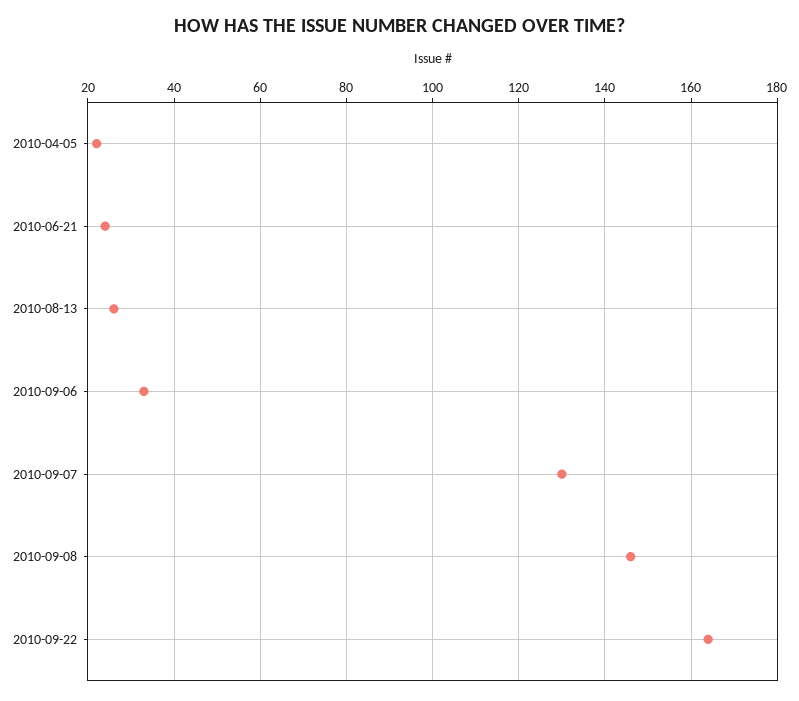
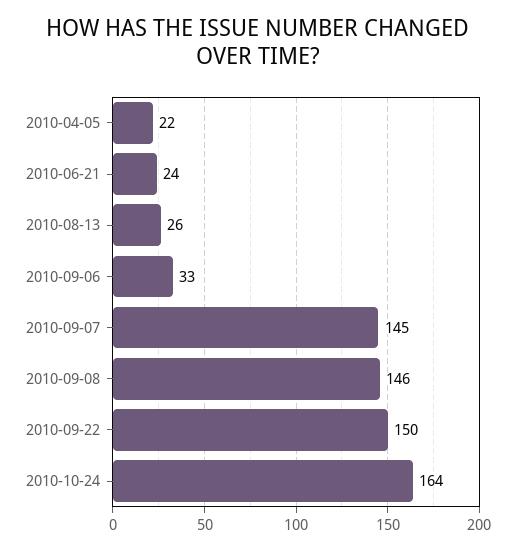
2010-09-07: 130 -> 145
2010-09-22: 165 -> 150
2010-10-24: none -> 164

